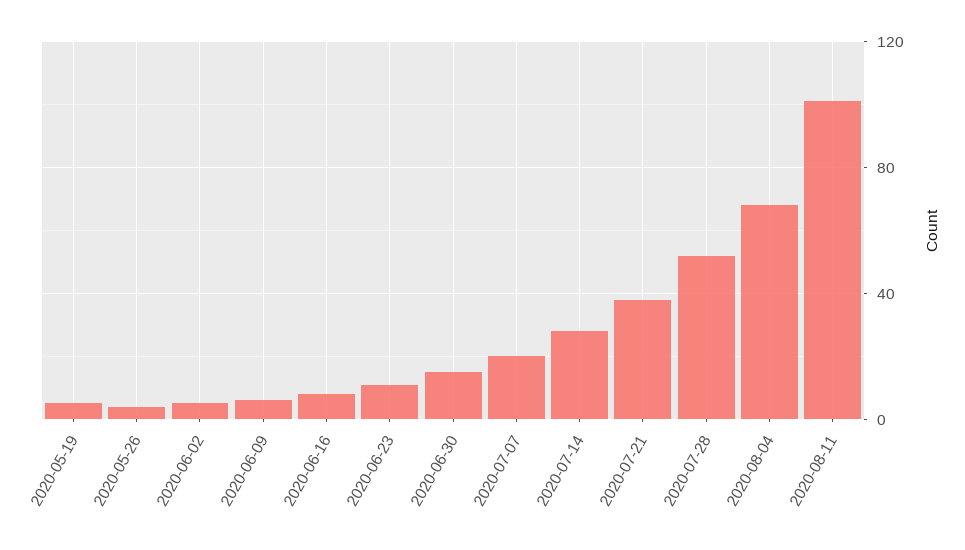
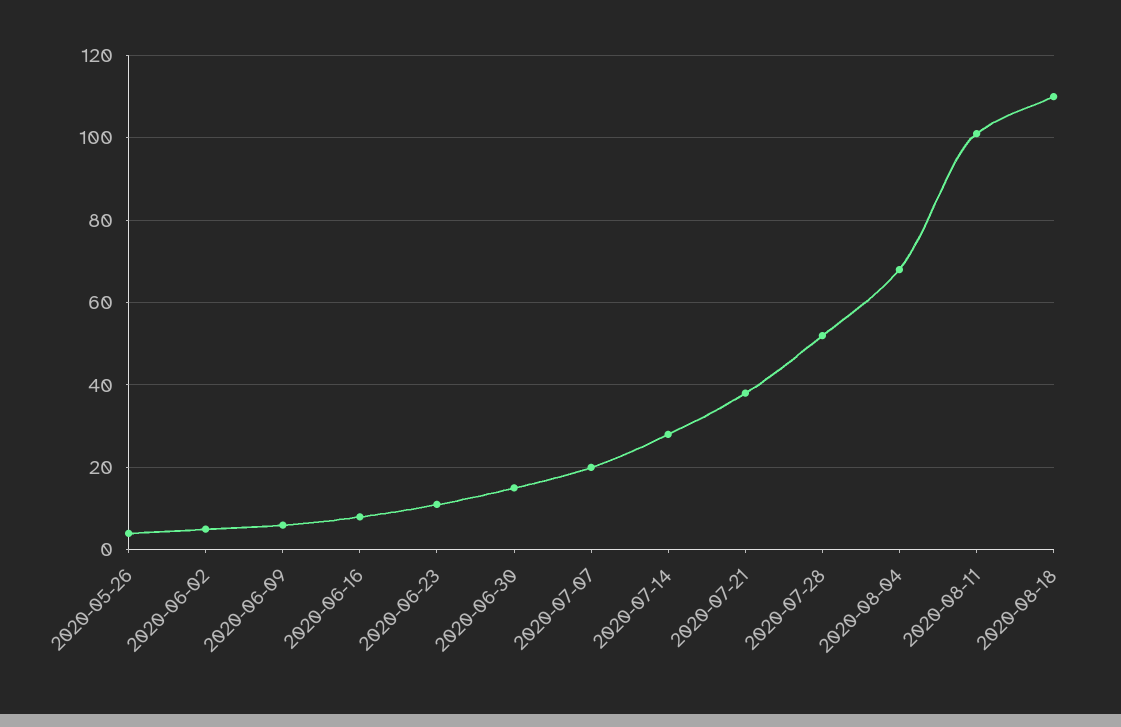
2020-05-19: 5 -> none
2020-08-18: none -> 110

